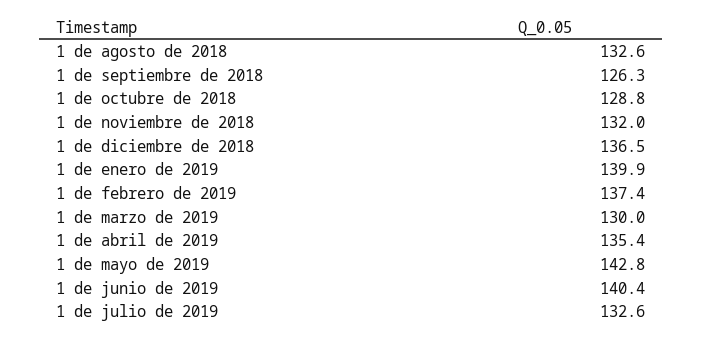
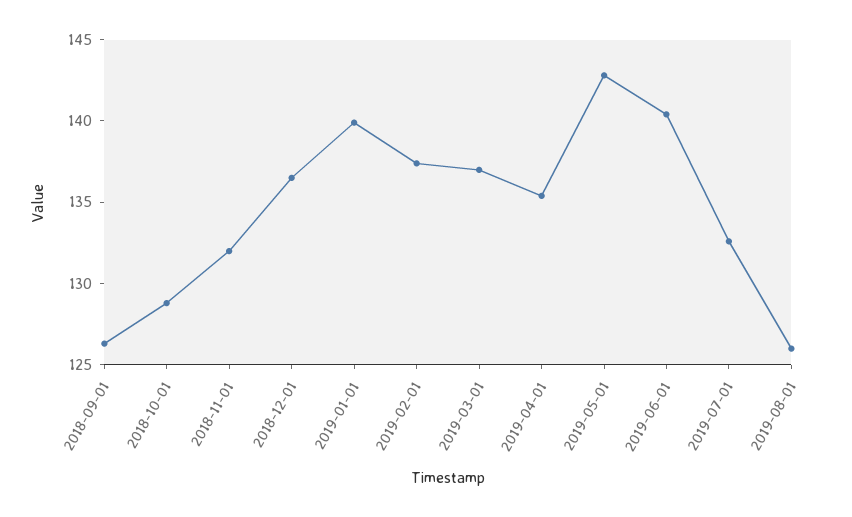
1 de agosto de 2018: 132.6 -> none
1 de marzo de 2019: 130 -> 137
2019-08-01: none -> 126

